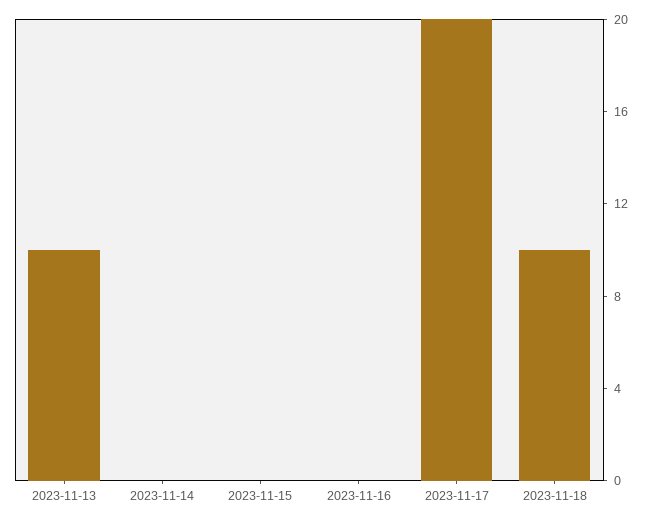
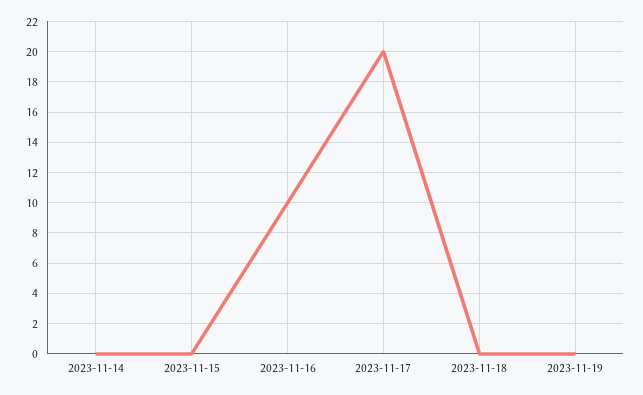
2023-11-13: 10 -> none
2023-11-16: 0 -> 10
2023-11-18: 10 -> 0
2023-11-19: none -> 0

